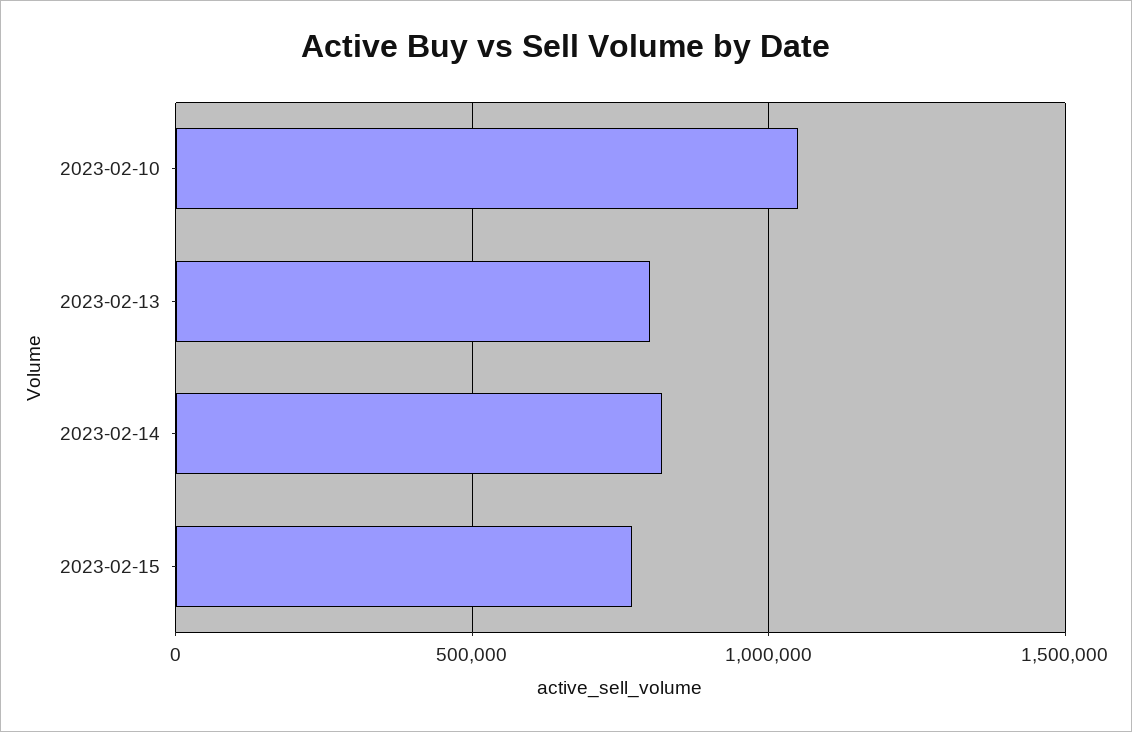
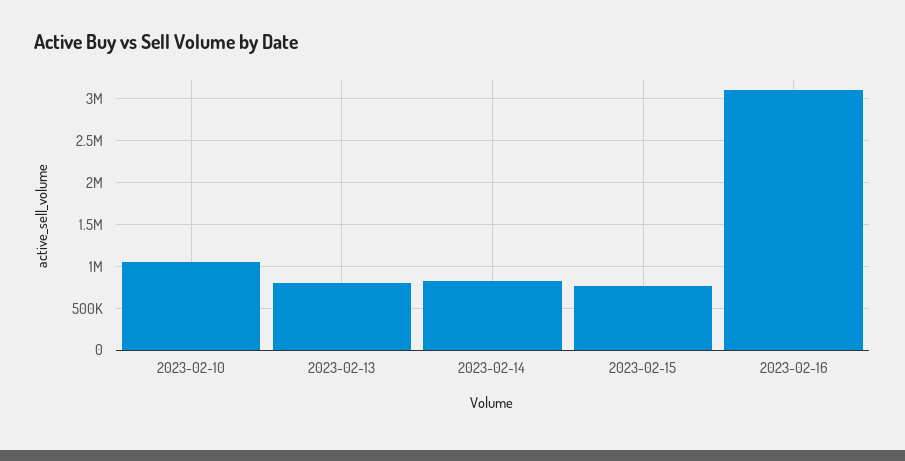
2023-02-16: none -> 3100000

